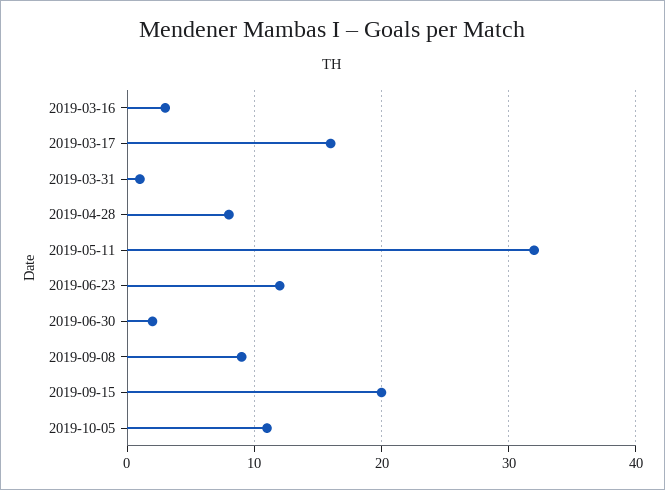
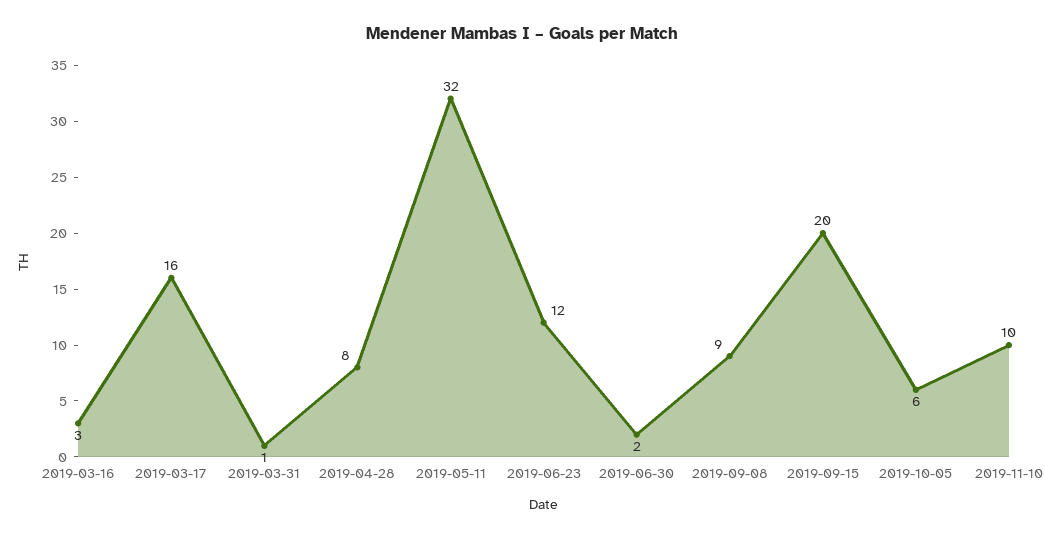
2019-10-05: 11 -> 6
2019-11-10: none -> 10

